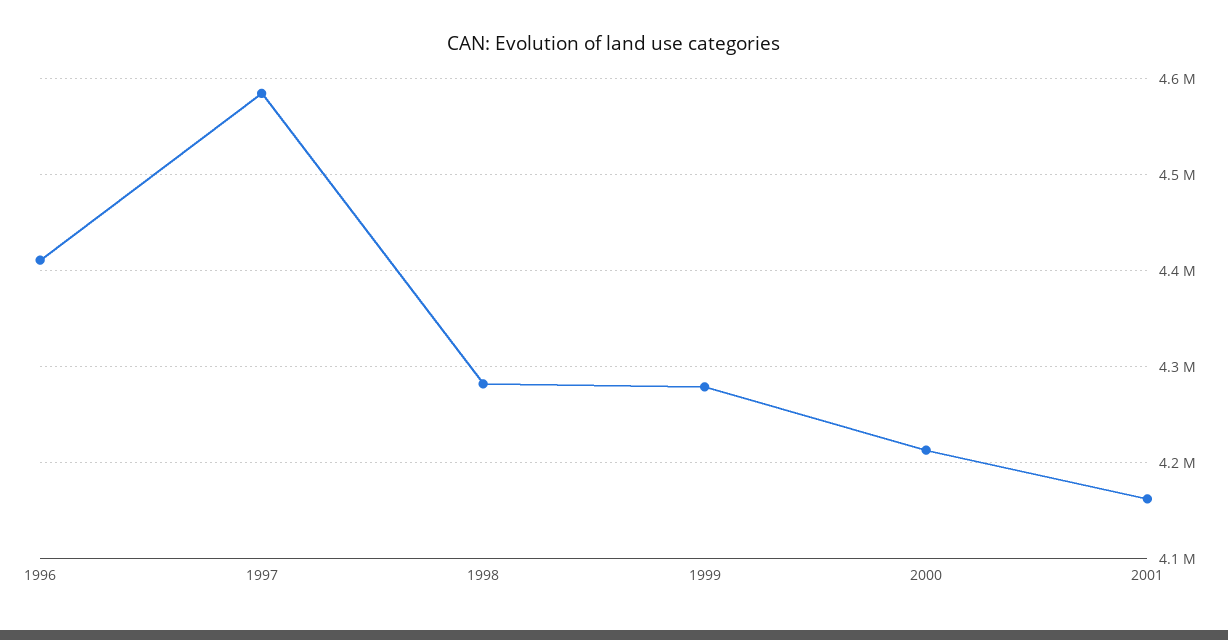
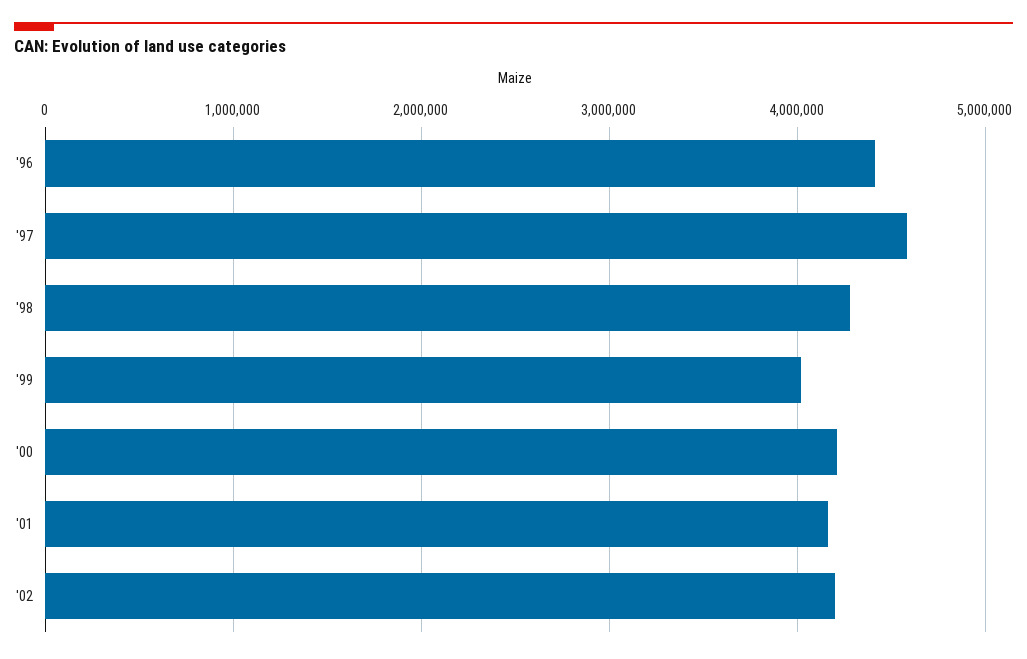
1999: 4280000 -> 4000000
'02: none -> 4200000

